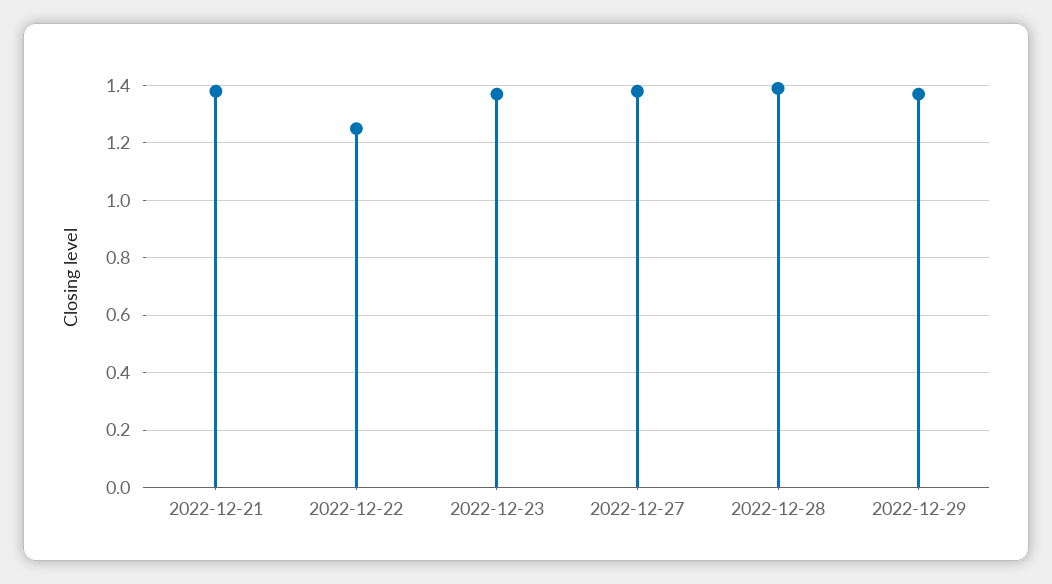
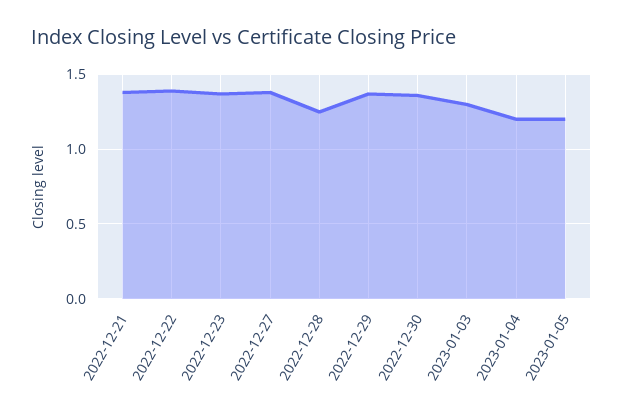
2022-12-22: 1.25 -> 1.4
2022-12-28: 1.4 -> 1.25
2022-12-30: none -> 1.35
2023-01-03: none -> 1.3
2023-01-04: none -> 1.2
2023-01-05: none -> 1.2

